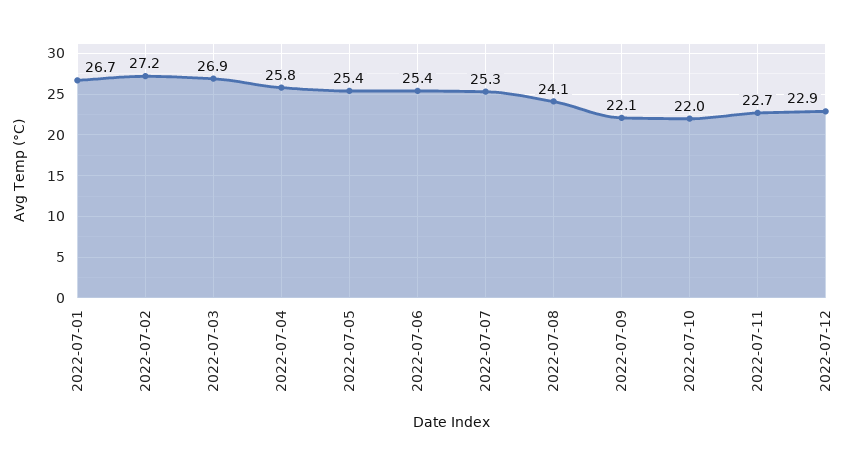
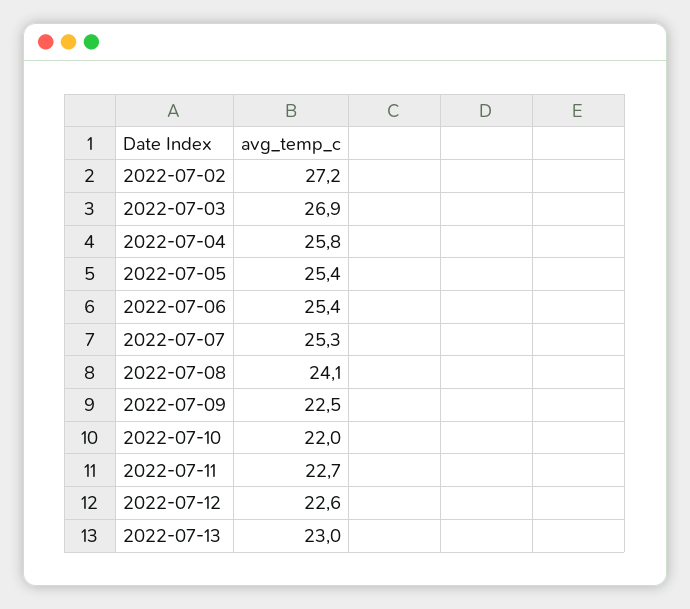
2022-07-01: 26.7 -> none
2022-07-09: 22.1 -> 22.5
2022-07-12: 22.9 -> 22.6
2022-07-13: none -> 23

